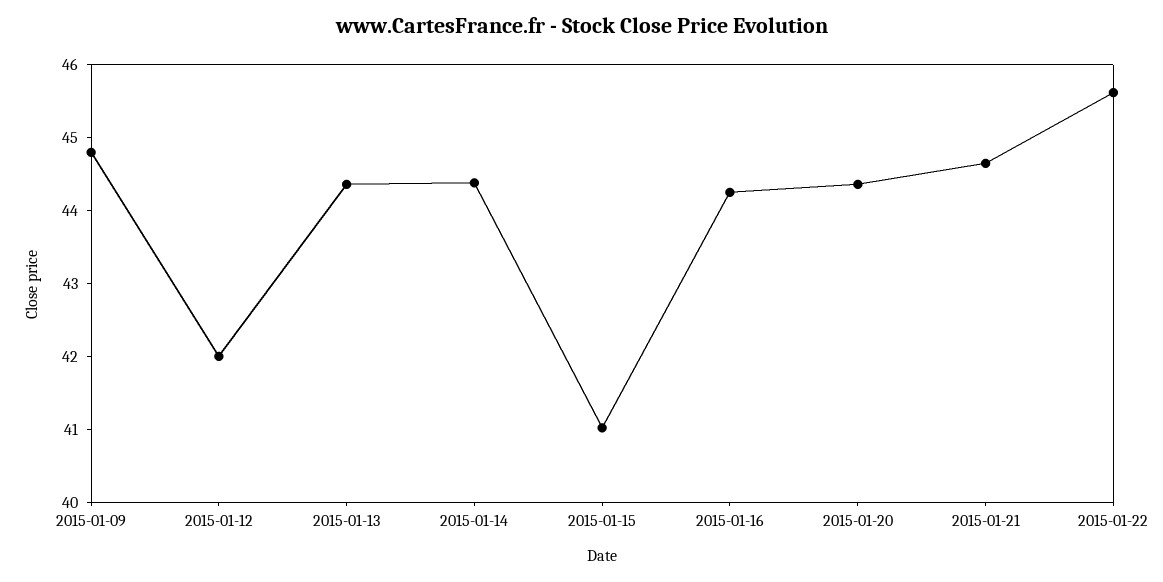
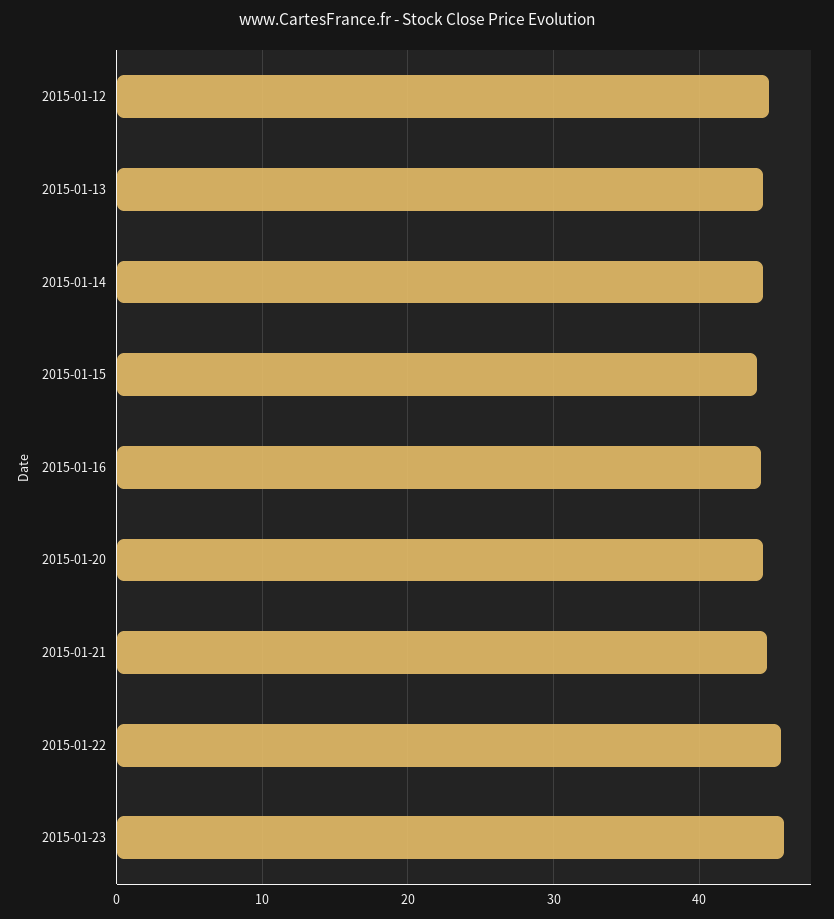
2015-01-09: 44.8 -> none
2015-01-12: 42 -> 45
2015-01-15: 41 -> 44
2015-01-23: none -> 46

